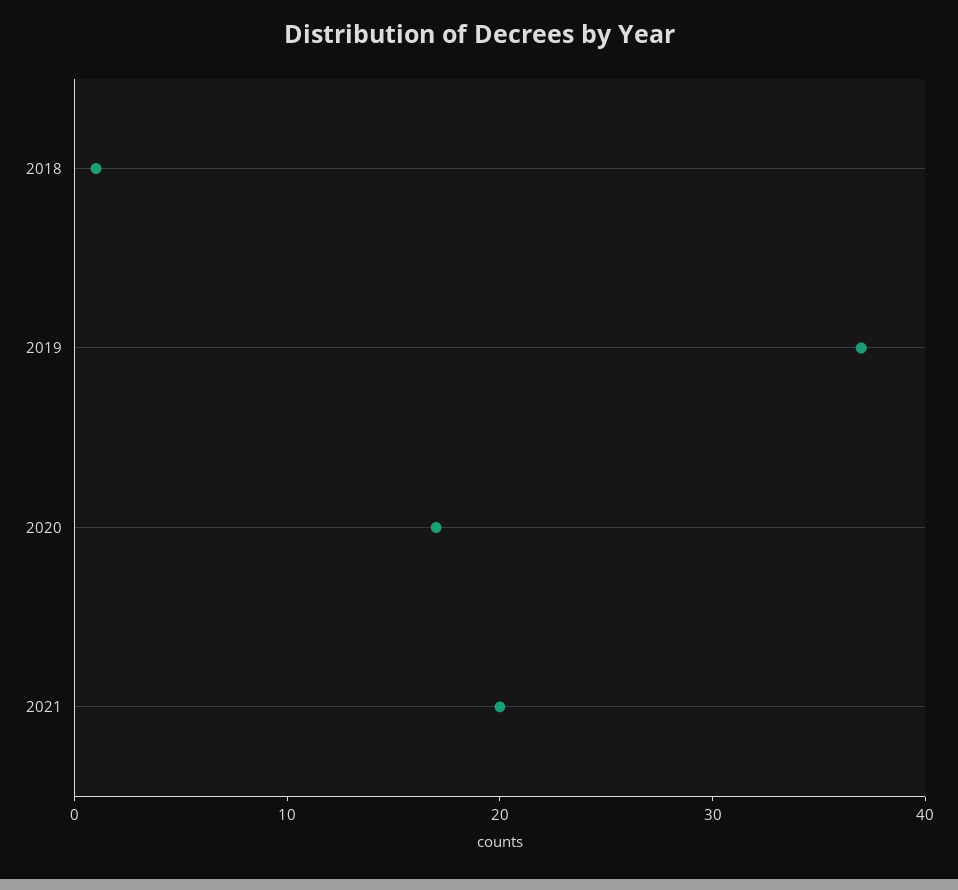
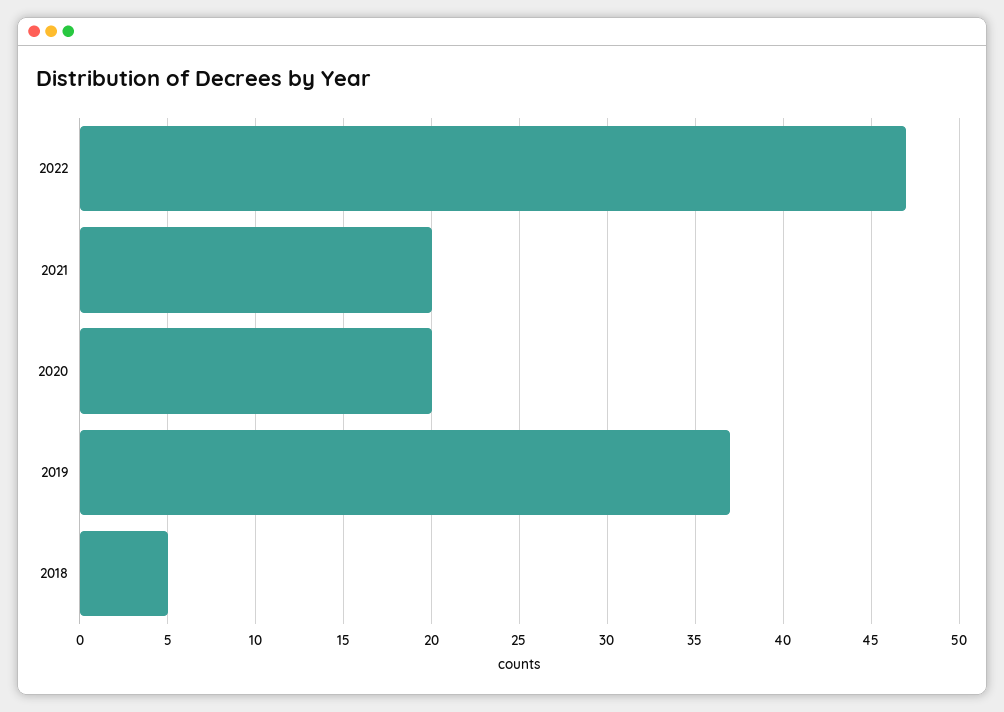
2018: 1 -> 5
2020: 17 -> 20
2022: none -> 47

